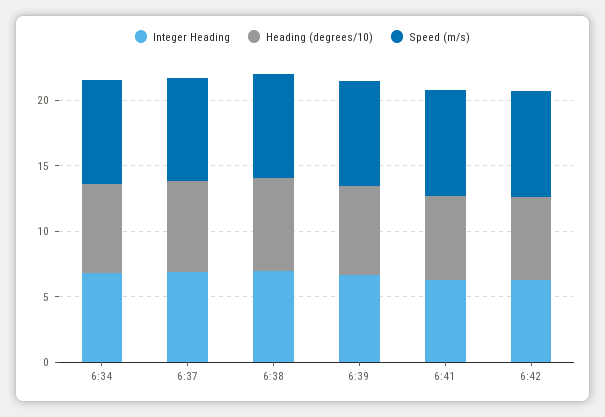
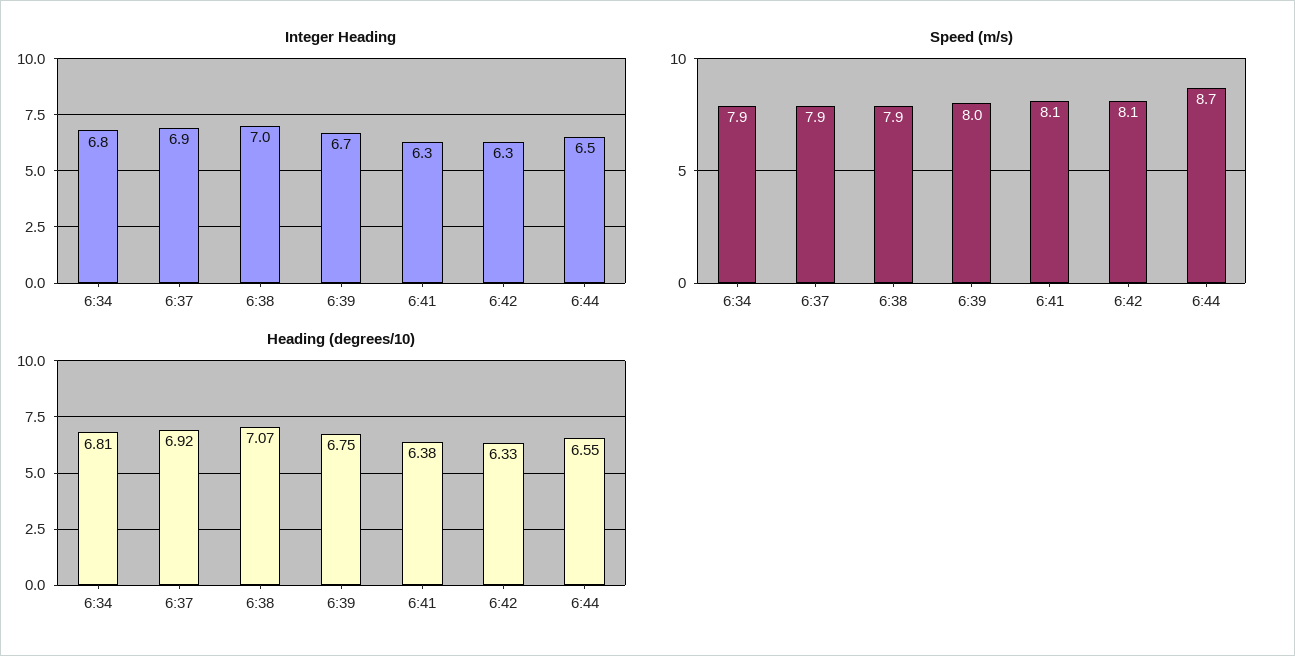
Integer Heading, 6:44: none -> 6.5
Speed (m/s), 6:44: none -> 8.7
Heading (degrees/10), 6:44: none -> 6.55

